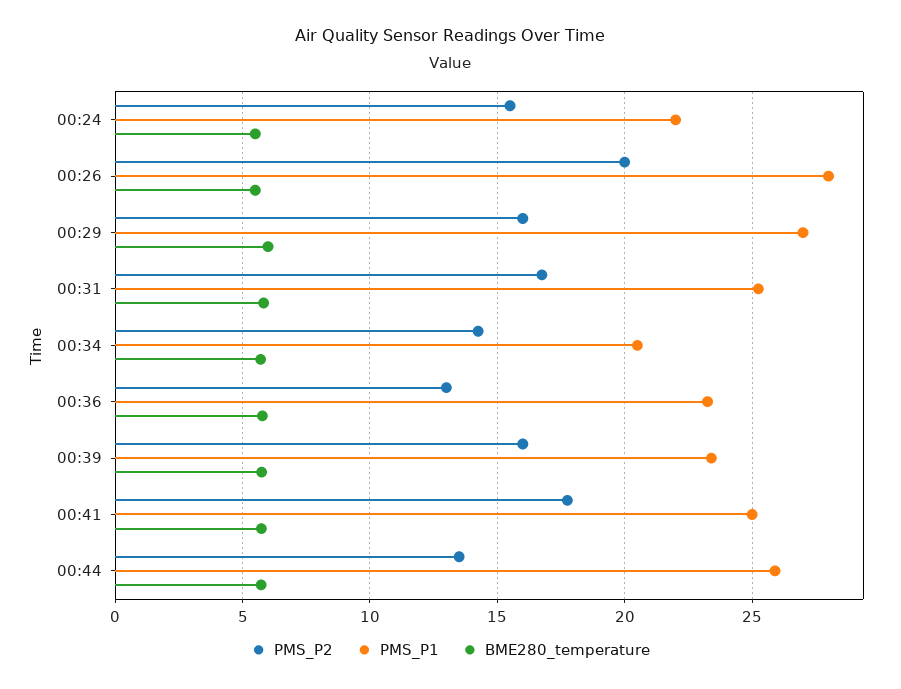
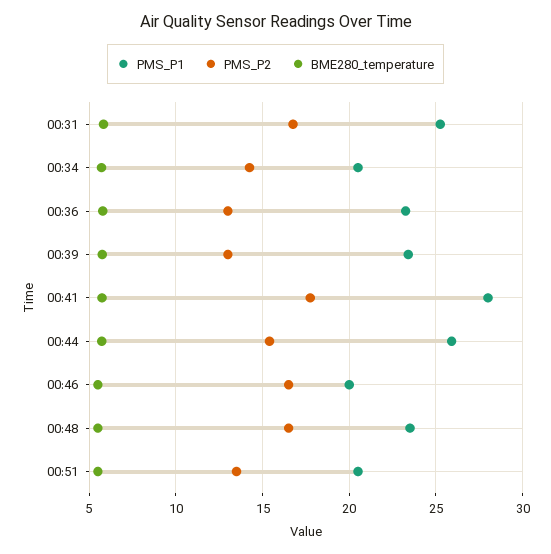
PMS_P2, 00:24: 15.5 -> none
PMS_P1, 00:24: 22 -> none
BME280_temperature, 00:24: 5.5 -> none
PMS_P2, 00:26: 20 -> none
PMS_P1, 00:26: 28 -> none
BME280_temperature, 00:26: 5.5 -> none
PMS_P2, 00:29: 16 -> none
PMS_P1, 00:29: 27 -> none
BME280_temperature, 00:29: 6 -> none
PMS_P2, 00:39: 16 -> 13
PMS_P1, 00:41: 25 -> 28
PMS_P2, 00:44: 13.5 -> 15.5
PMS_P1, 00:46: none -> 20
PMS_P2, 00:46: none -> 16.5
BME280_temperature, 00:46: none -> 5.5
PMS_P1, 00:48: none -> 23.5
PMS_P2, 00:48: none -> 16.5
BME280_temperature, 00:48: none -> 5.5
PMS_P1, 00:51: none -> 20.5
PMS_P2, 00:51: none -> 13.5
BME280_temperature, 00:51: none -> 5.5

